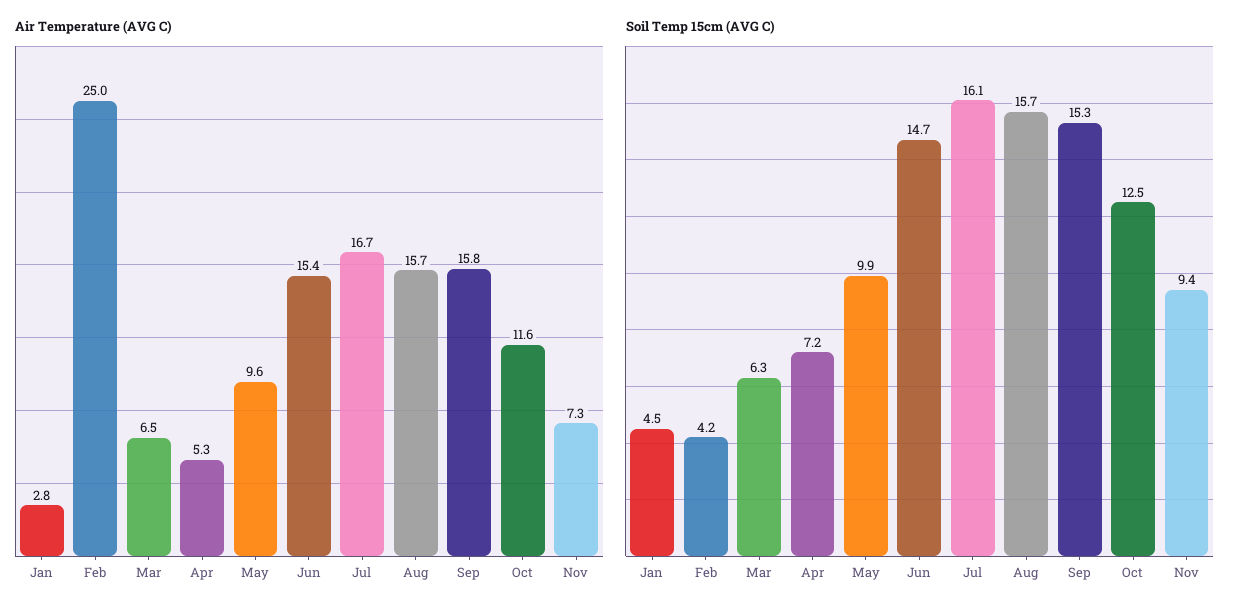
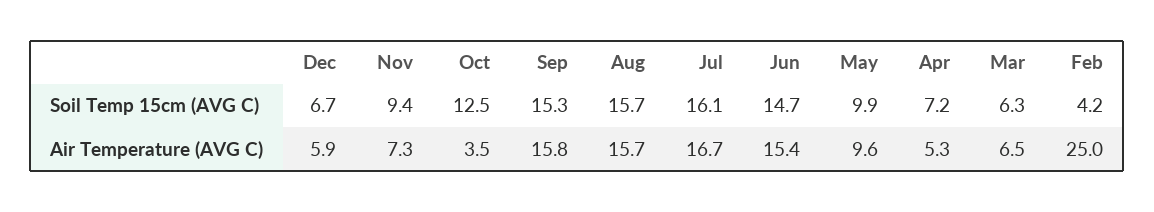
Air Temperature (AVG C), Jan: 2.8 -> none
Air Temperature (AVG C), Oct: 11.6 -> 3.5
Soil Temp 15cm (AVG C), Jan: 4.5 -> none
Soil Temp 15cm (AVG C), Dec: none -> 6.7
Air Temperature (AVG C), Dec: none -> 5.9

